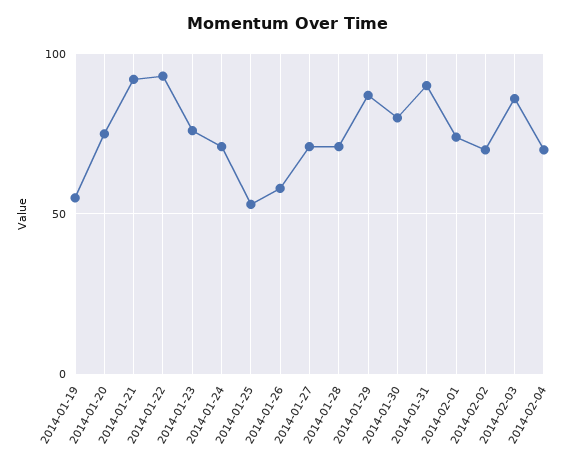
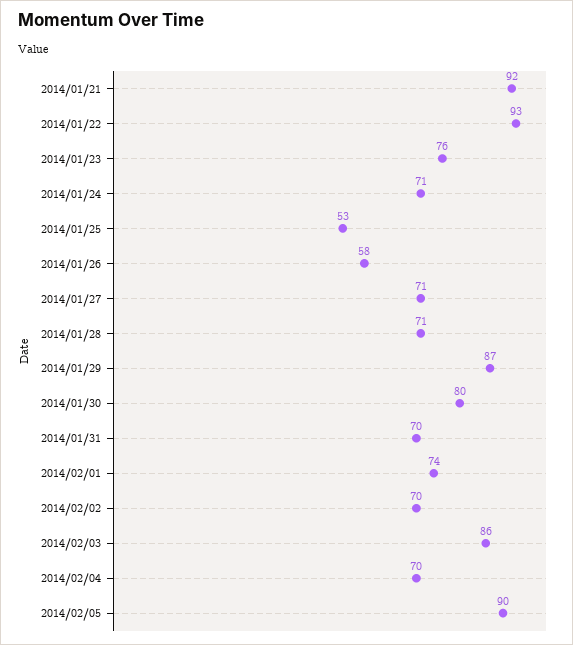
2014-01-19: 55 -> none
2014-01-20: 75 -> none
2014-01-31: 90 -> 70
2014/02/05: none -> 90

